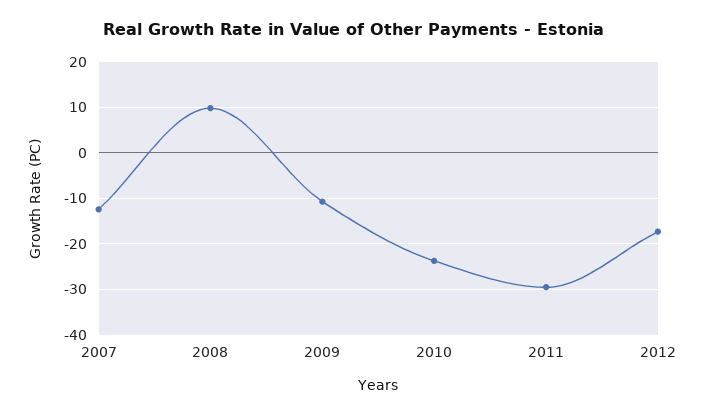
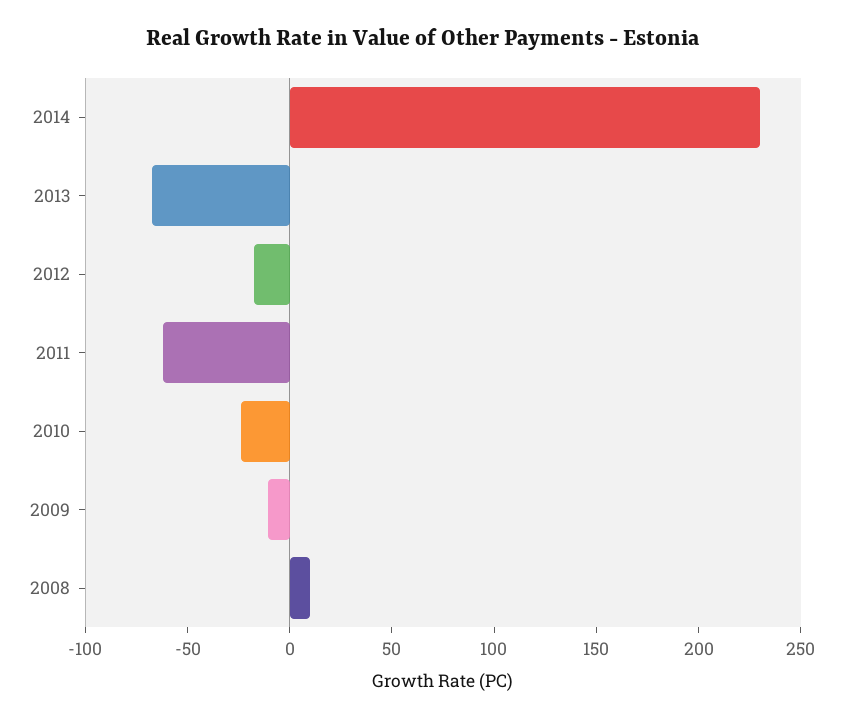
2007: -12 -> none
2011: -30 -> -60
2014: none -> 230
2013: none -> -70

